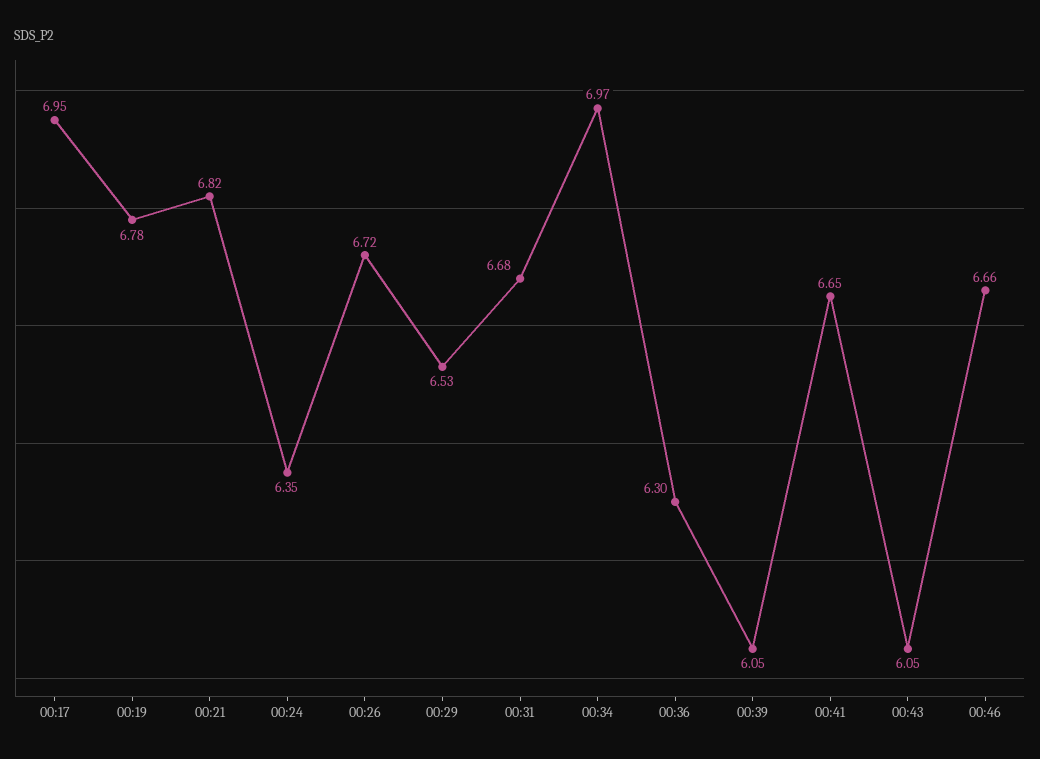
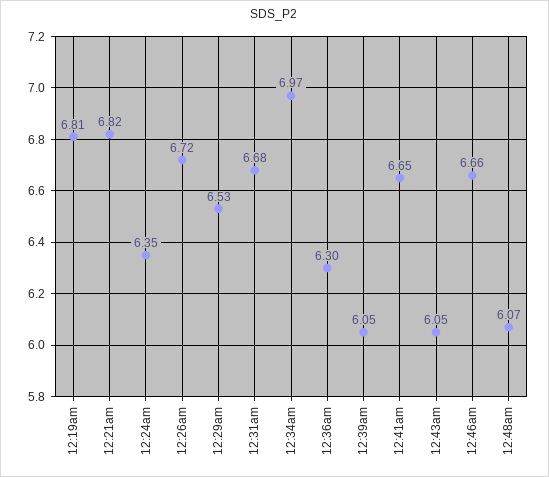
00:17: 6.95 -> none
00:19: 6.78 -> 6.81
12:48am: none -> 6.07

